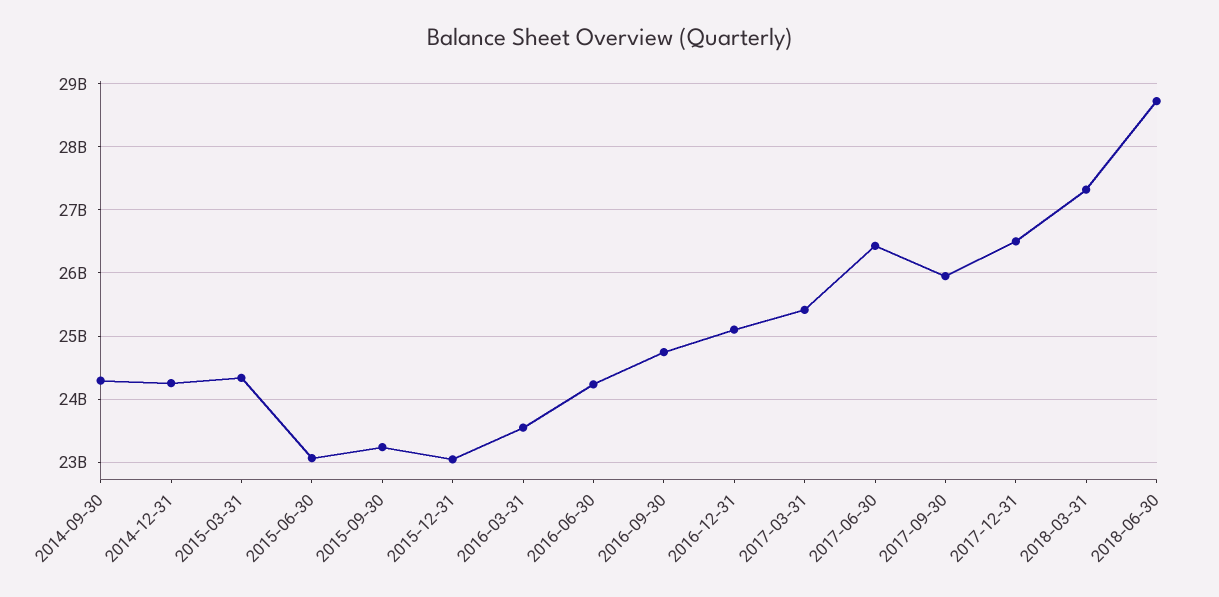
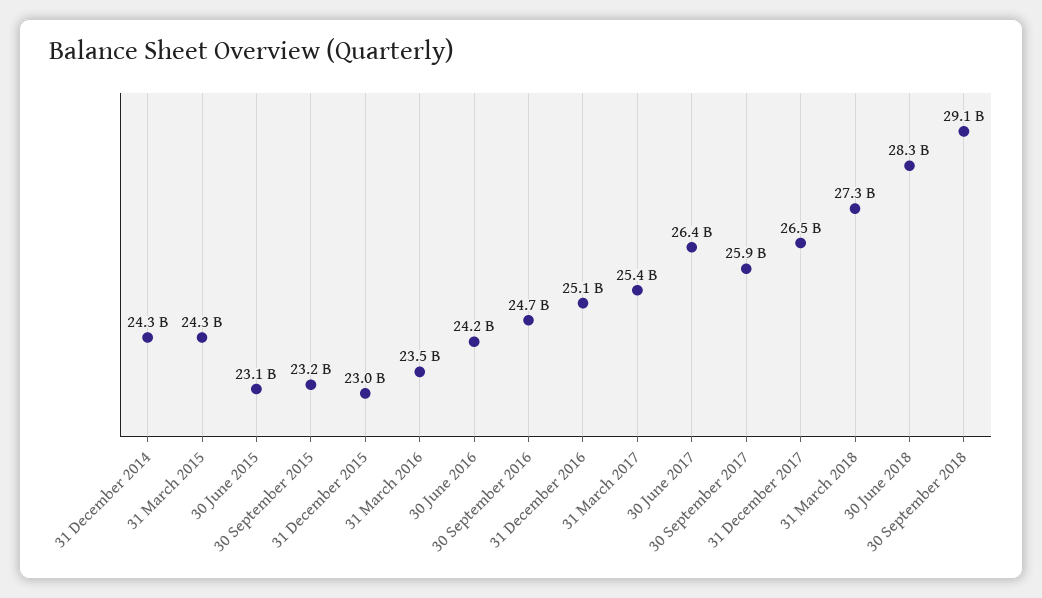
2014-09-30: 24300000000 -> none
2018-06-30: 28700000000 -> 28300000000
30 September 2018: none -> 29100000000

